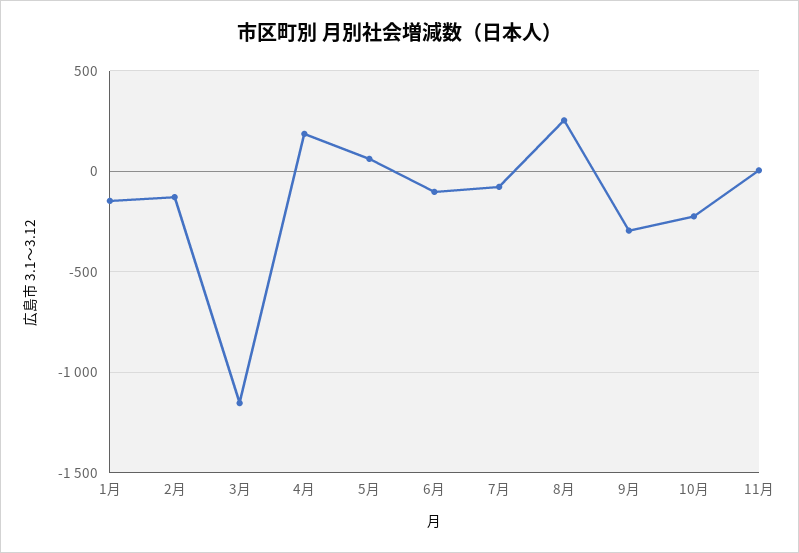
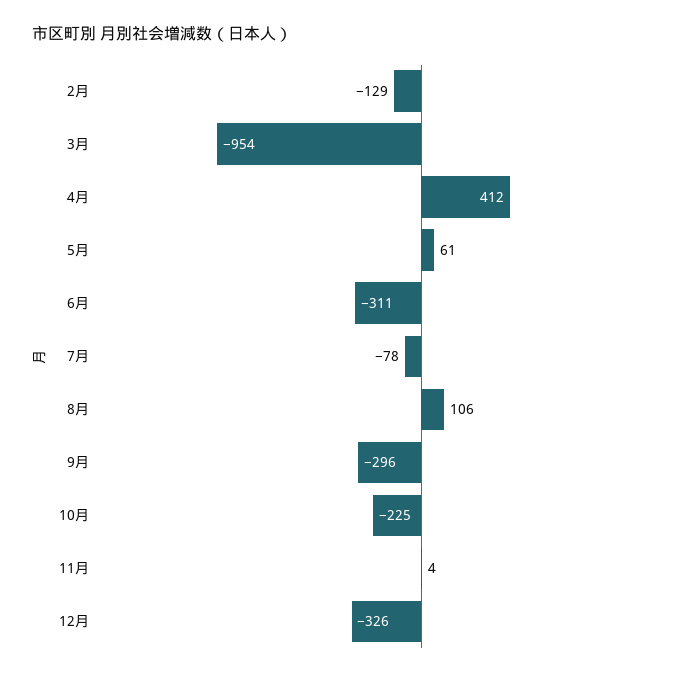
1月: -150 -> none
3月: -1150 -> -954
4月: 200 -> 412
6月: -100 -> -311
8月: 250 -> 106
12月: none -> -326

